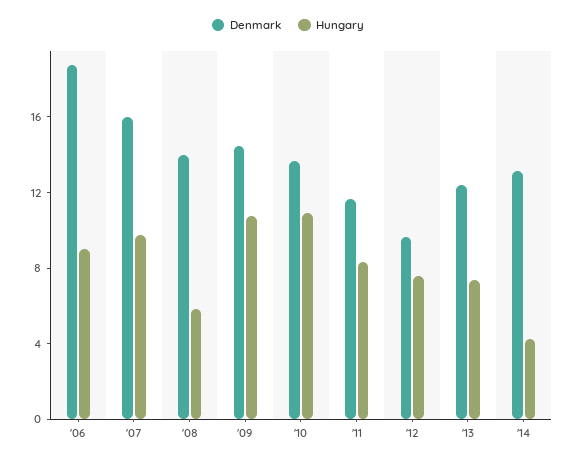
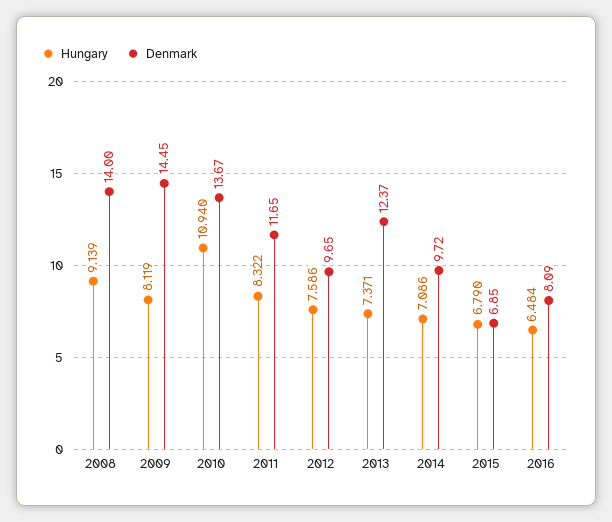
Denmark, '06: 19 -> none
Hungary, '06: 9 -> none
Denmark, '07: 16 -> none
Hungary, '07: 10 -> none
Hungary, '08: 6 -> 9.139
Hungary, '09: 11 -> 8.119
Denmark, '14: 13 -> 9.72
Hungary, '14: 4 -> 7.086
Hungary, 2015: none -> 6.79
Denmark, 2015: none -> 6.85
Hungary, 2016: none -> 6.484
Denmark, 2016: none -> 8.09

